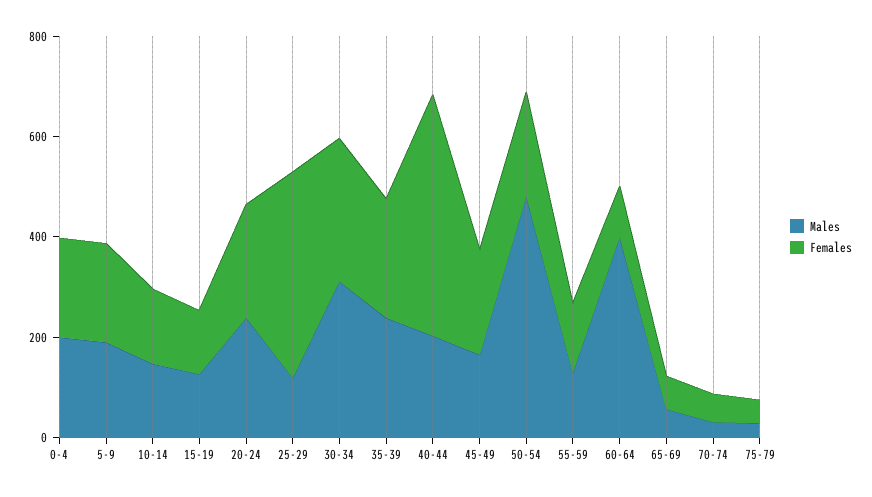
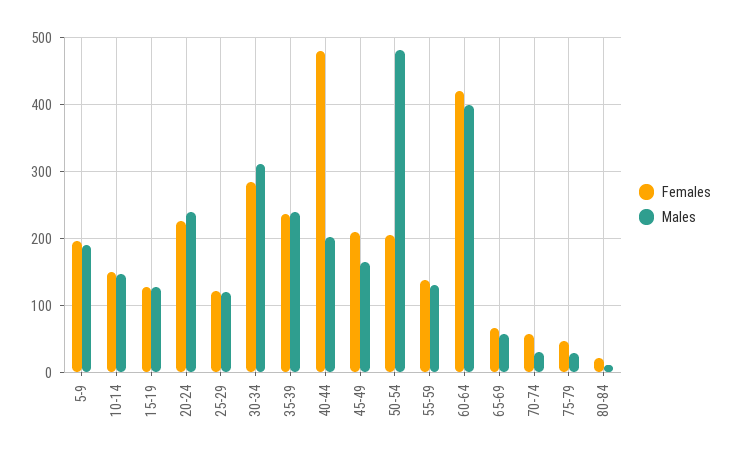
Males, 0-4: 200 -> none
Females, 0-4: 200 -> none
Females, 25-29: 400 -> 120
Females, 60-64: 100 -> 420
Females, 80-84: none -> 20
Males, 80-84: none -> 10

